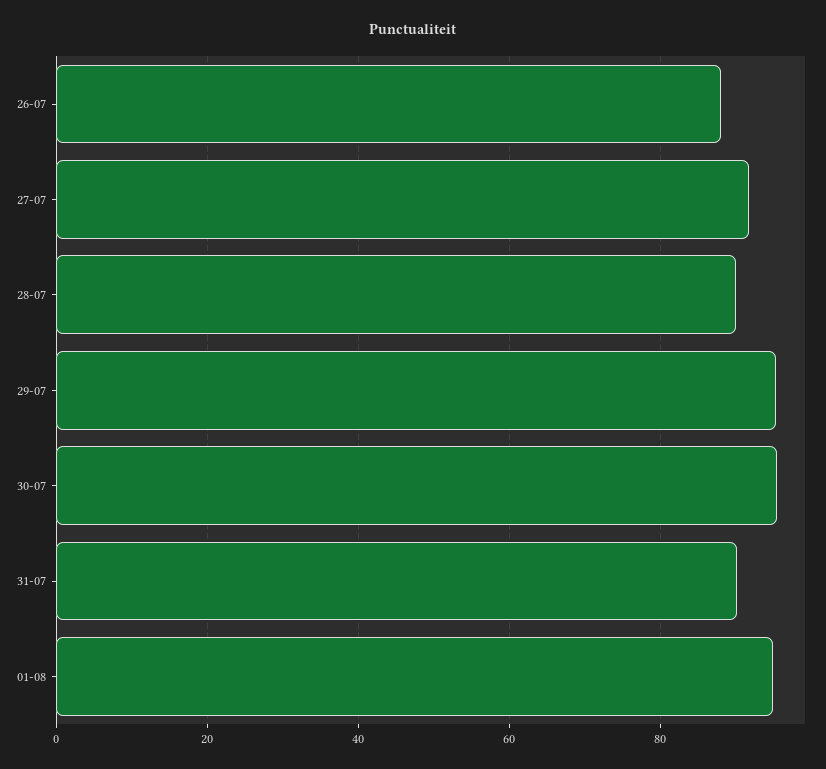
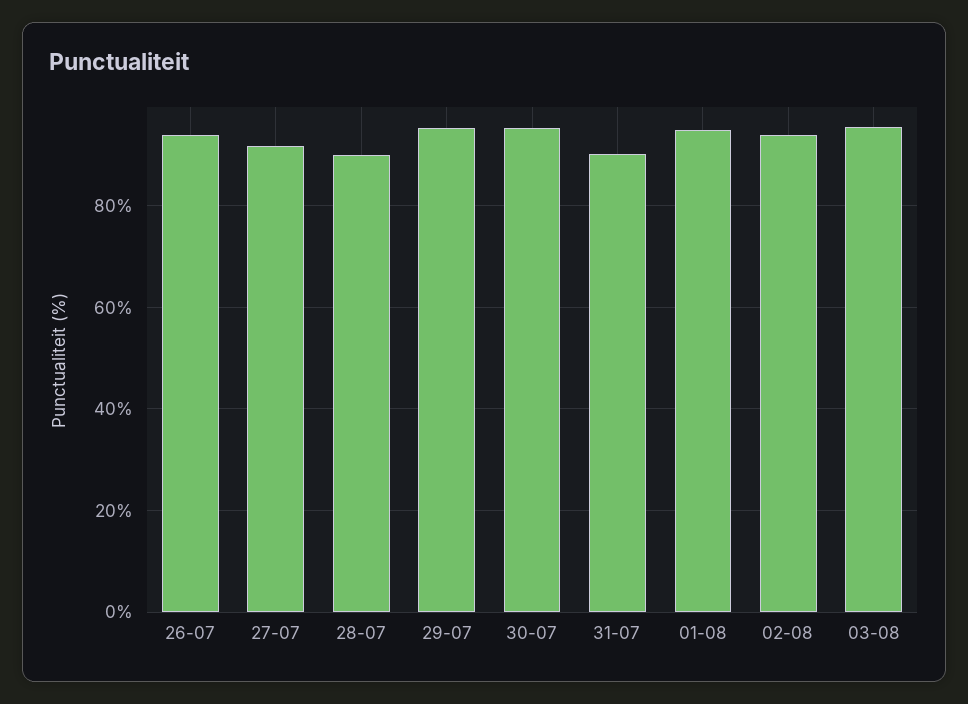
26-07: 88 -> 94
02-08: none -> 94
03-08: none -> 96

